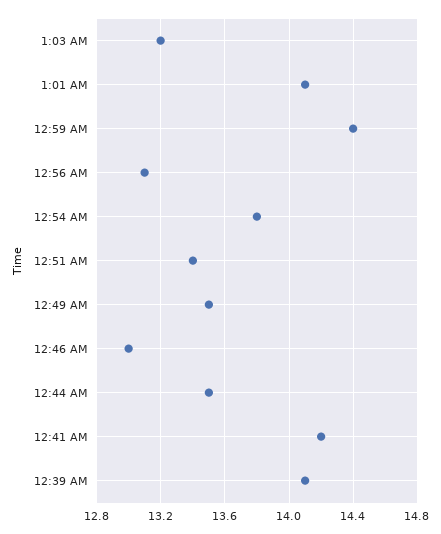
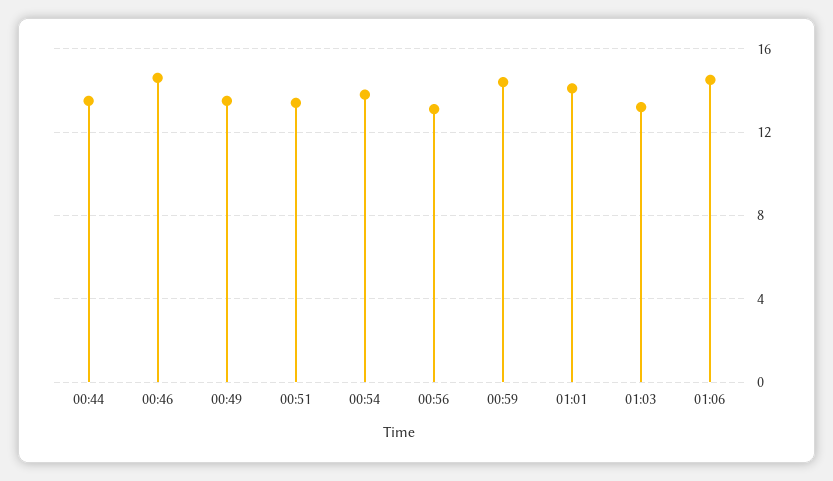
12:46 AM: 13 -> 14.5
12:41 AM: 14.2 -> none
12:39 AM: 14.1 -> none
01:06: none -> 14.5

